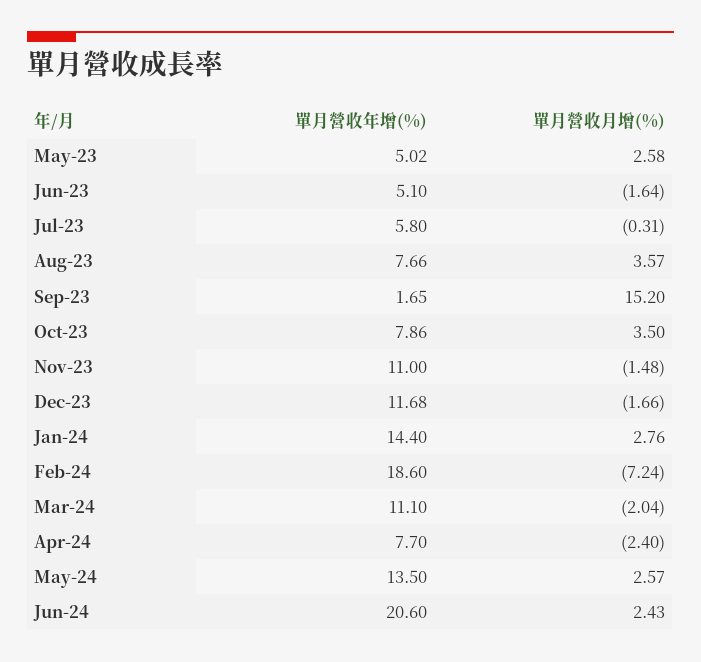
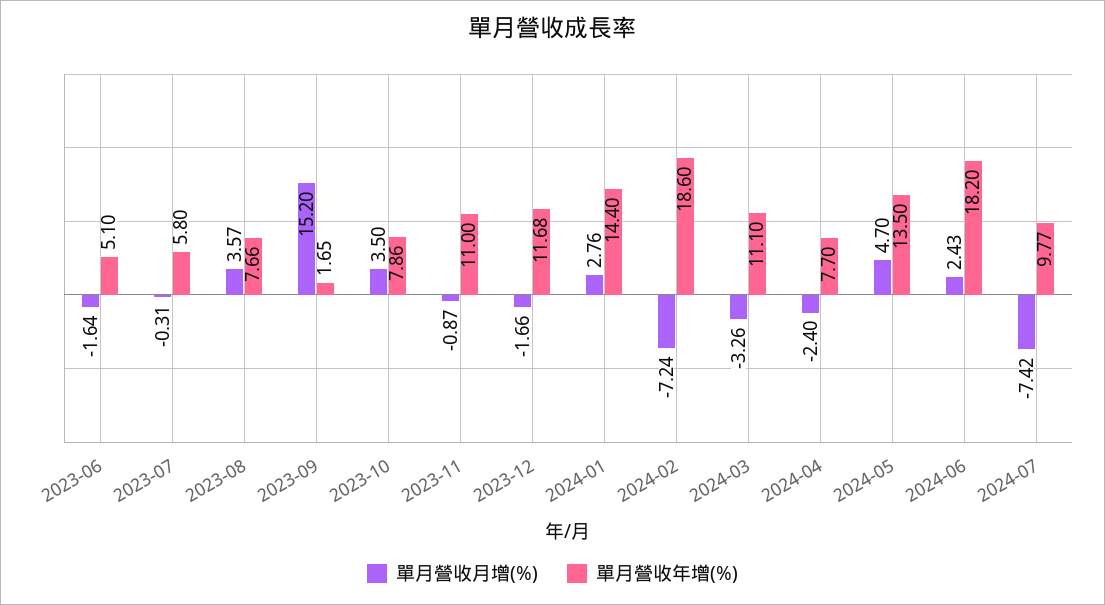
單月營收年增(%), May-23: 5.02 -> none
單月營收月增(%), May-23: 2.58 -> none
單月營收月增(%), Nov-23: -1.48 -> -0.87
單月營收月增(%), Mar-24: -2.04 -> -3.26
單月營收月增(%), May-24: 2.57 -> 4.7
單月營收年增(%), Jun-24: 20.6 -> 18.2
單月營收月增(%), 2024-07: none -> -7.42
單月營收年增(%), 2024-07: none -> 9.77

